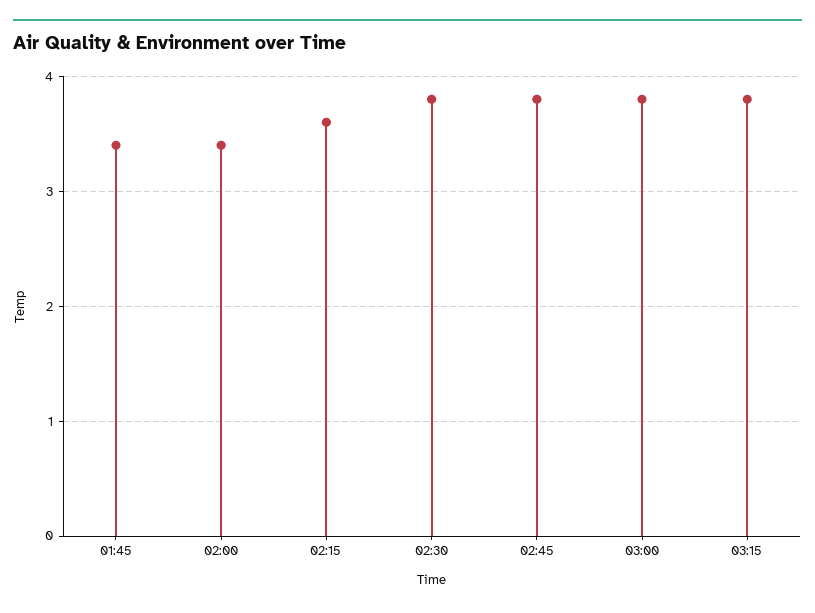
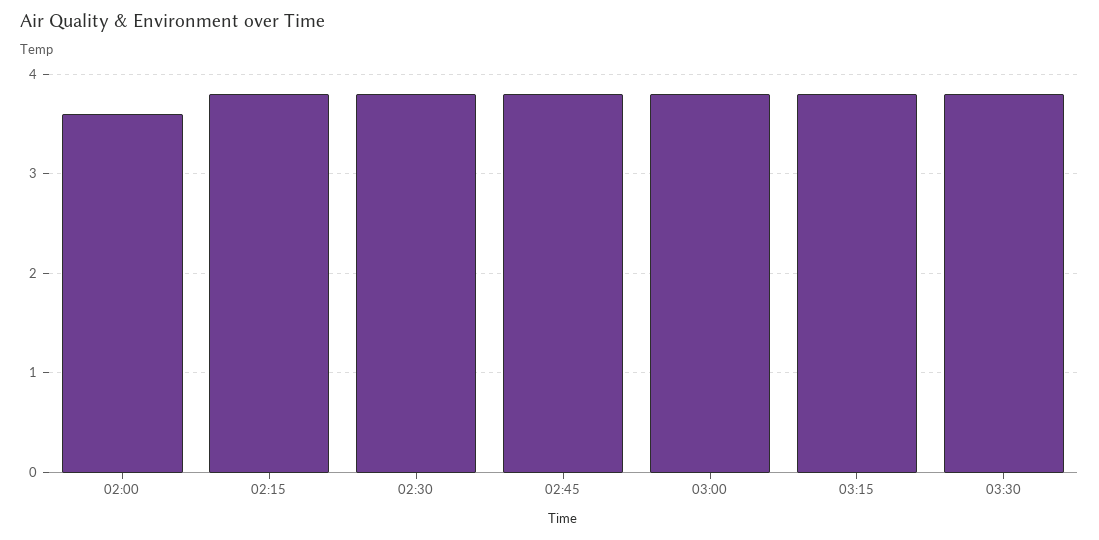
01:45: 3.4 -> none
02:00: 3.4 -> 3.6
02:15: 3.6 -> 3.8
03:30: none -> 3.8

